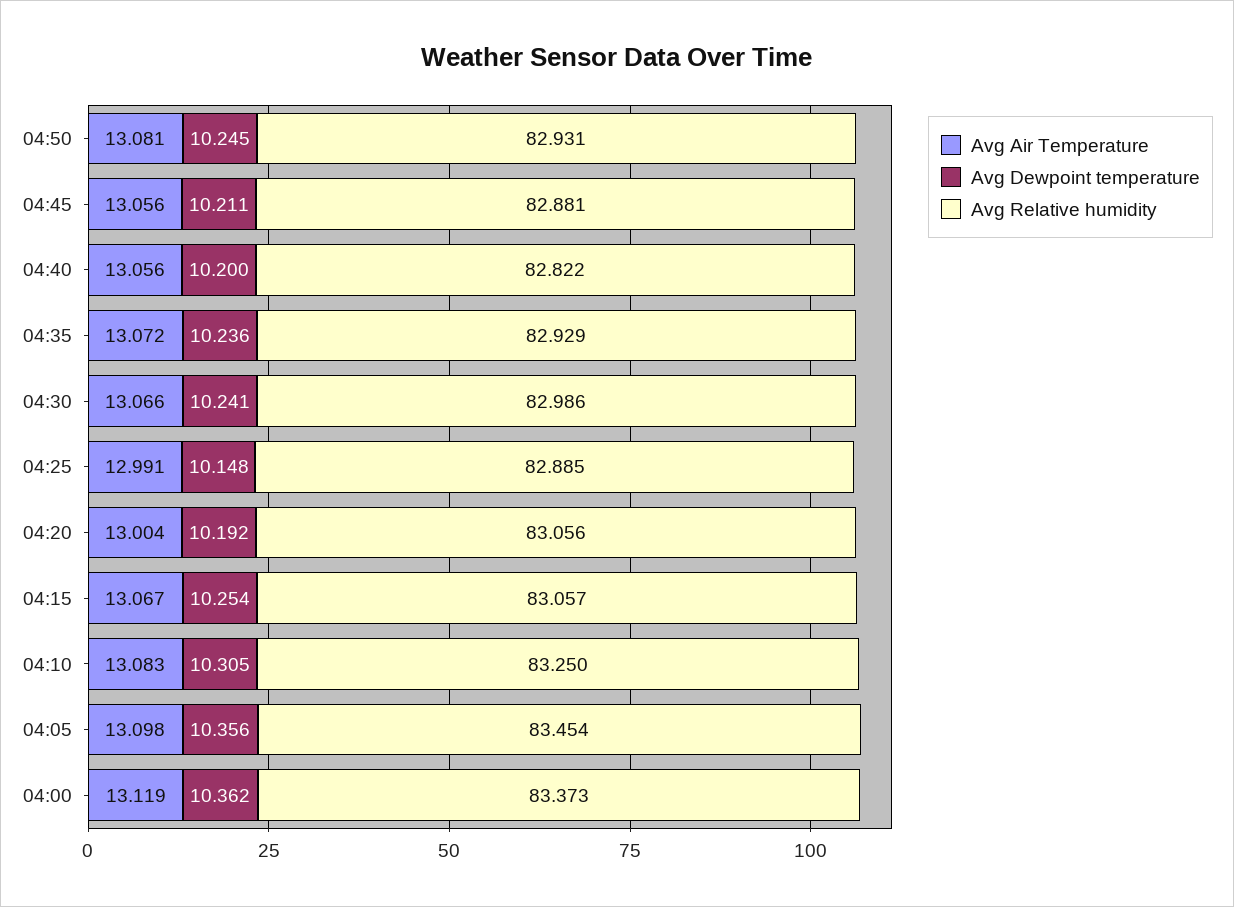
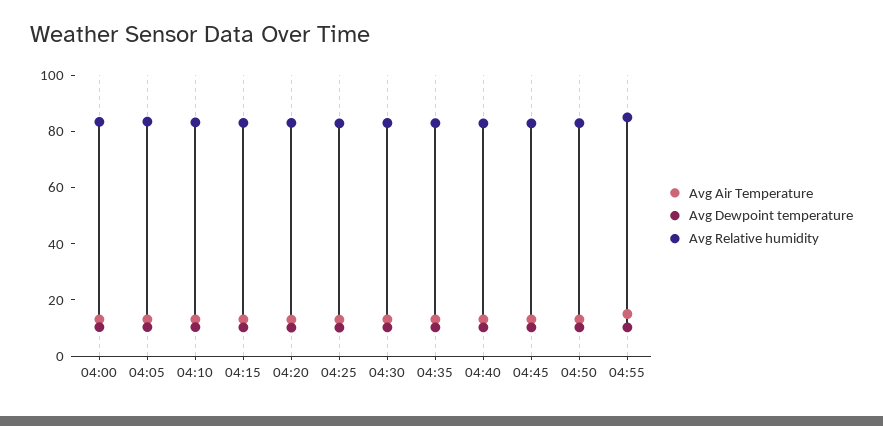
Avg Air Temperature, 04:55: none -> 15
Avg Dewpoint temperature, 04:55: none -> 10
Avg Relative humidity, 04:55: none -> 85

